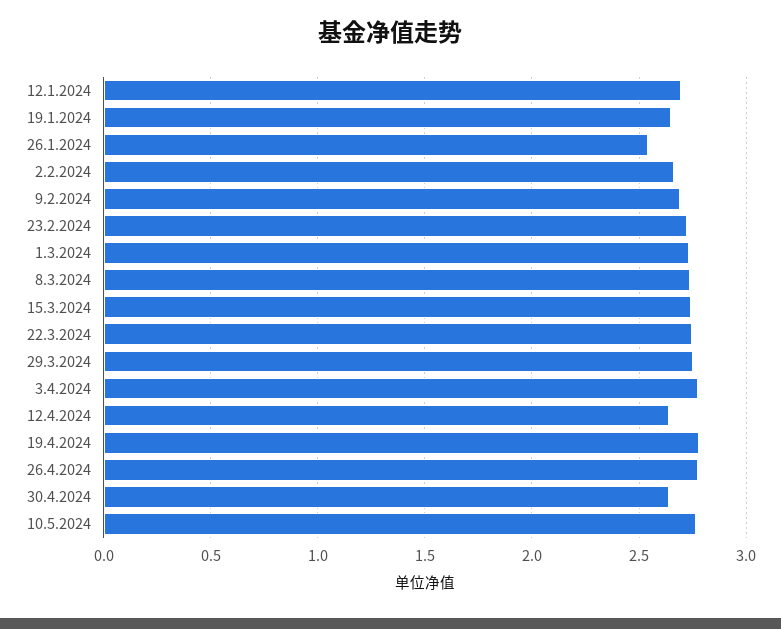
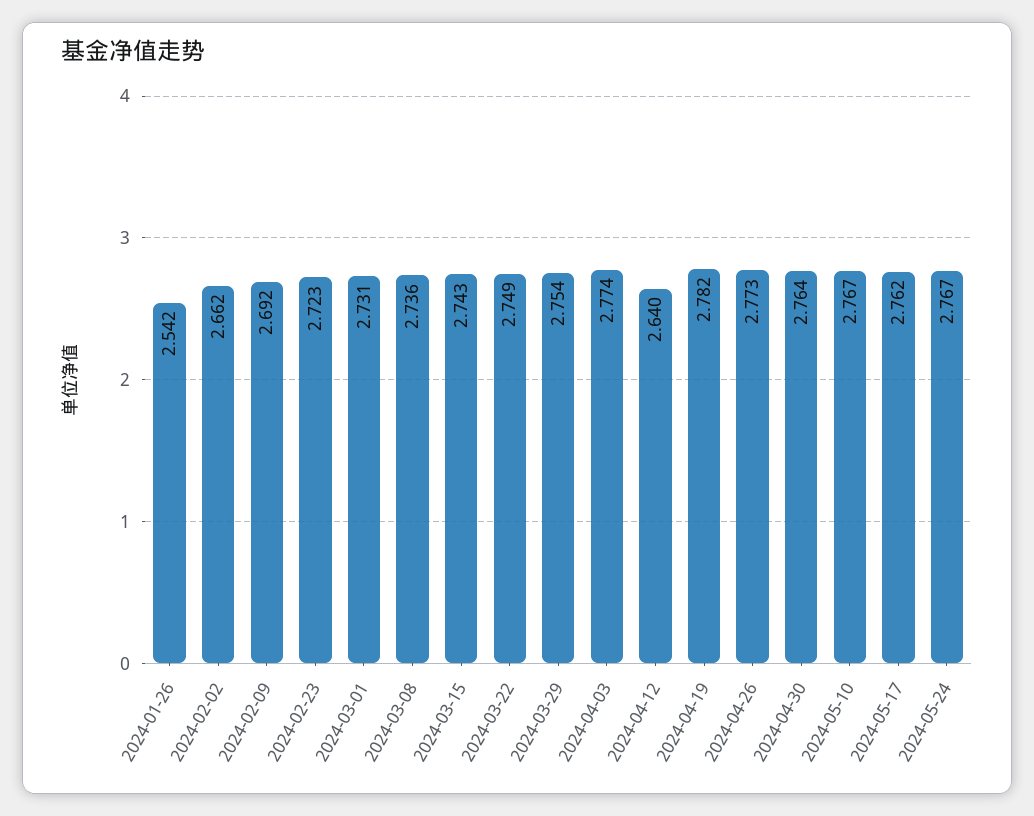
12.1.2024: 2.7 -> none
19.1.2024: 2.65 -> none
30.4.2024: 2.65 -> 2.764
2024-05-17: none -> 2.762
2024-05-24: none -> 2.767

